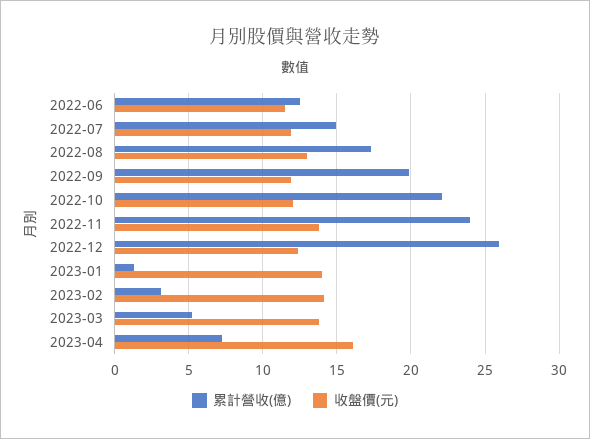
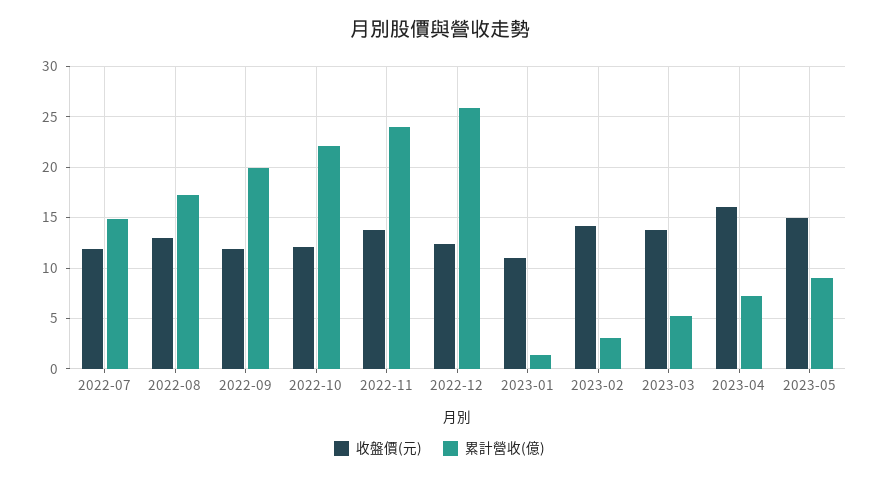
累計營收(億), 2022-06: 12.5 -> none
收盤價(元), 2022-06: 11.5 -> none
收盤價(元), 2023-01: 14 -> 11
收盤價(元), 2023-05: none -> 15
累計營收(億), 2023-05: none -> 9

